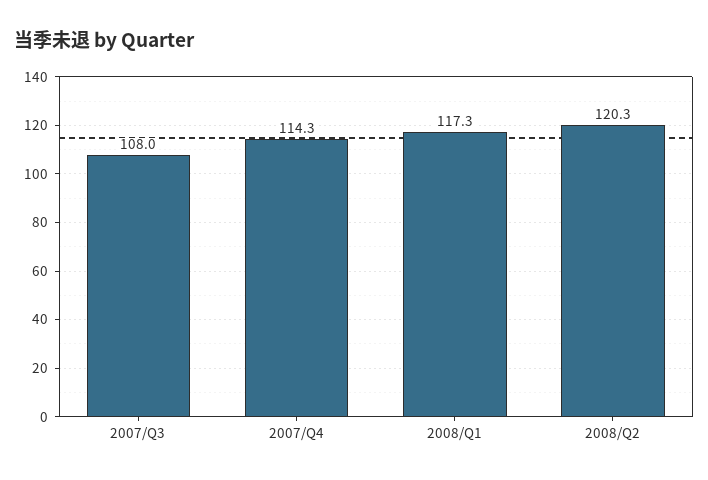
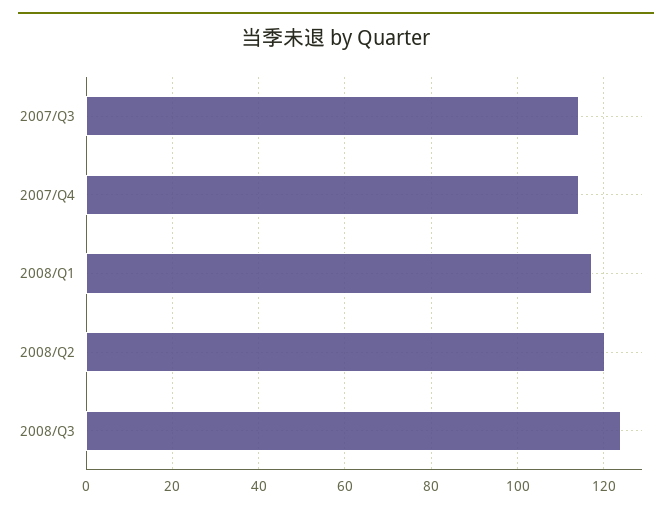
2007/Q3: 108 -> 114
2008/Q3: none -> 124

